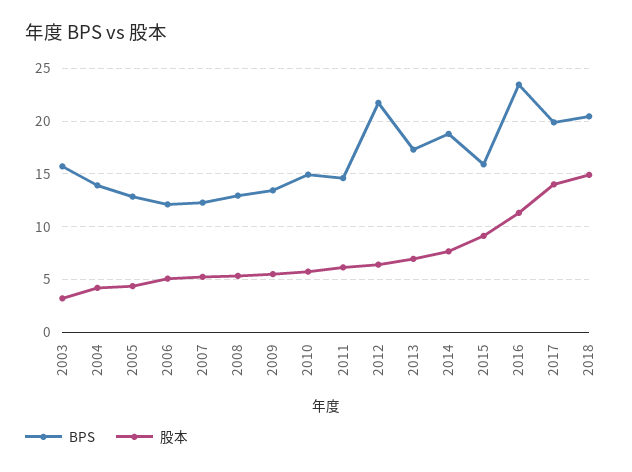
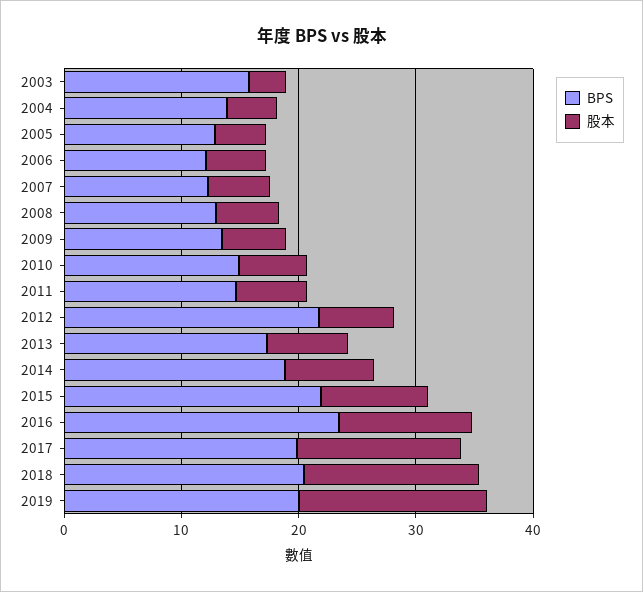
BPS, 2015: 16 -> 22
BPS, 2019: none -> 20
股本, 2019: none -> 16

